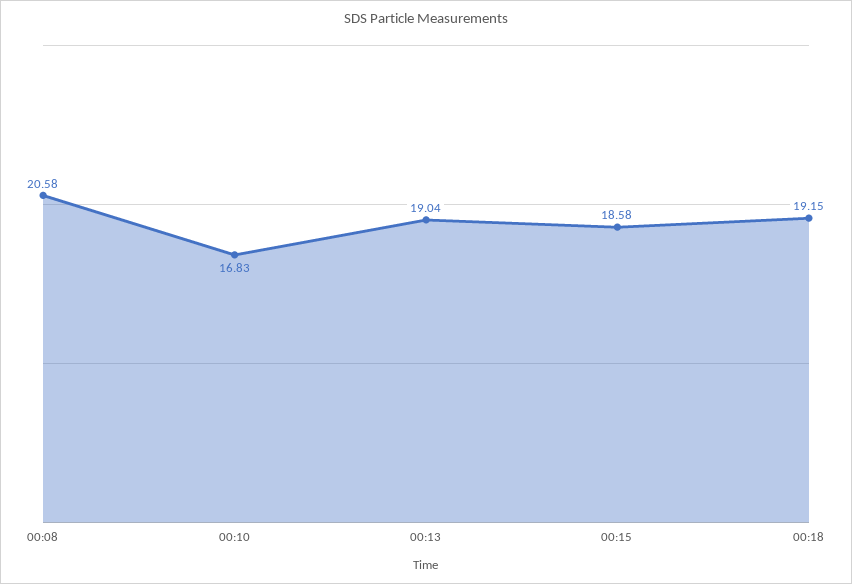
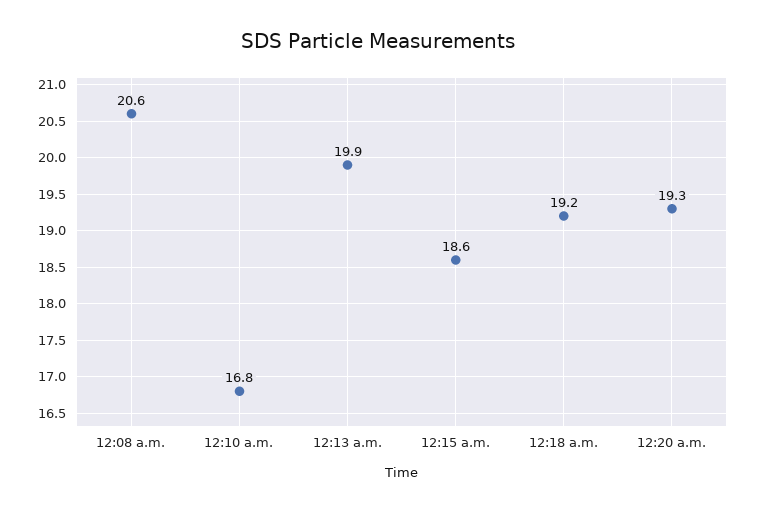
00:13: 19.04 -> 19.9
12:20 a.m.: none -> 19.3

